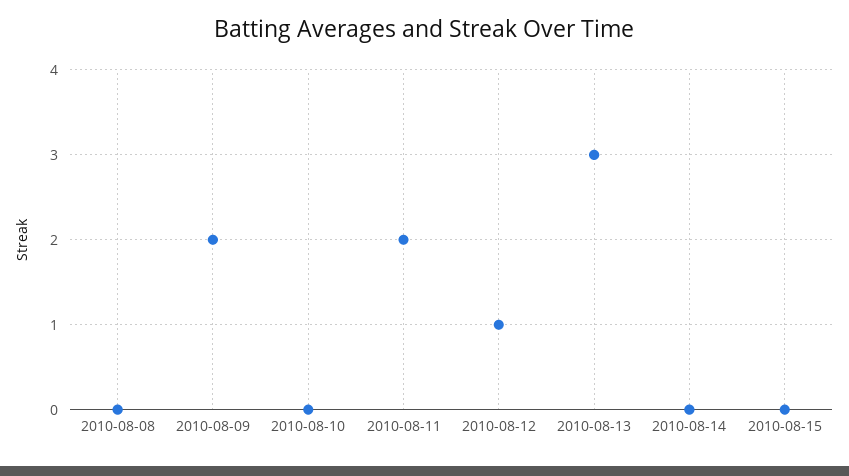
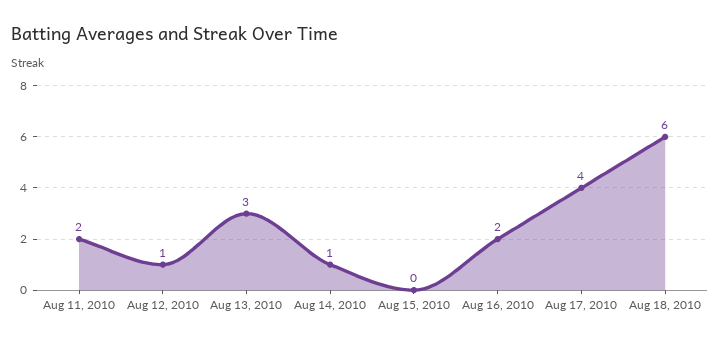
2010-08-08: 0 -> none
2010-08-09: 2 -> none
2010-08-10: 0 -> none
2010-08-14: 0 -> 1
Aug 16, 2010: none -> 2
Aug 17, 2010: none -> 4
Aug 18, 2010: none -> 6

